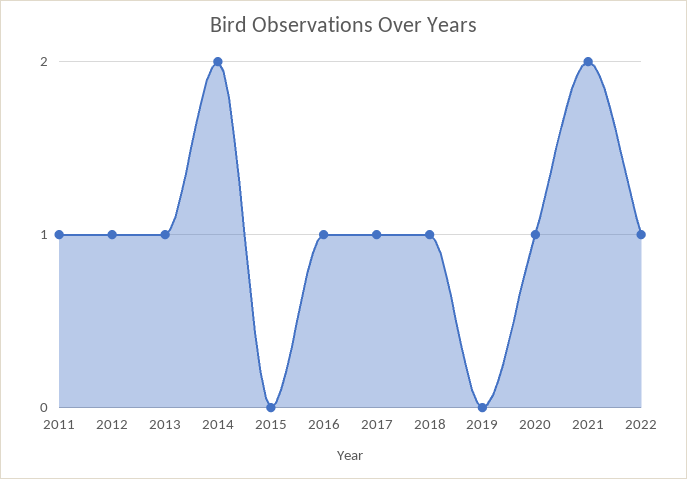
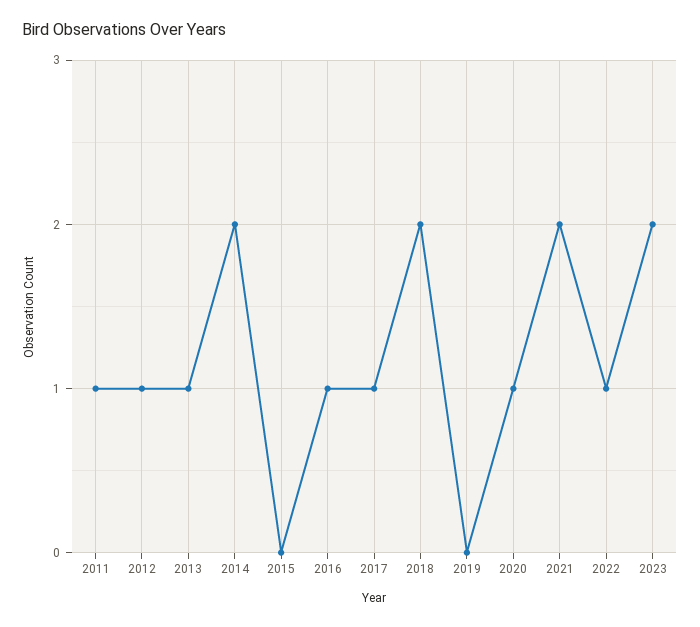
2018: 1 -> 2
2023: none -> 2

